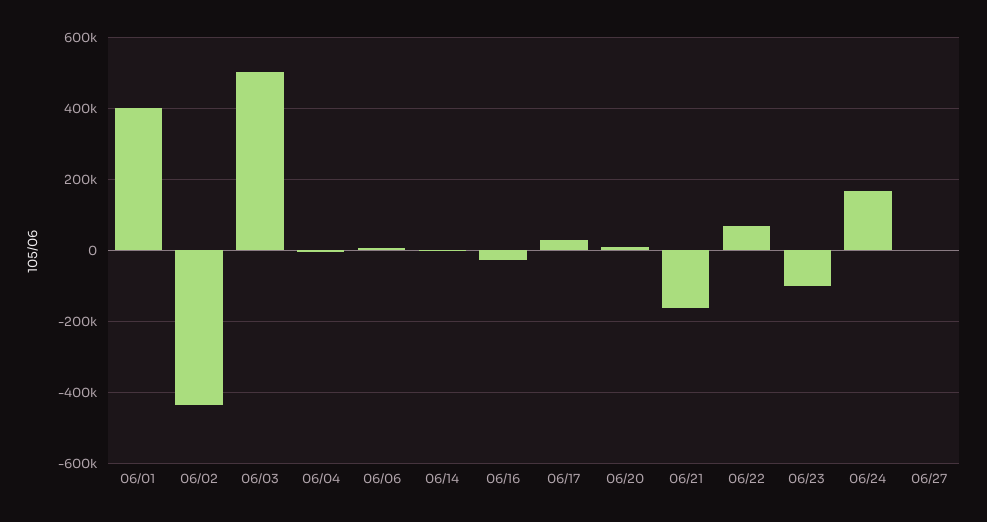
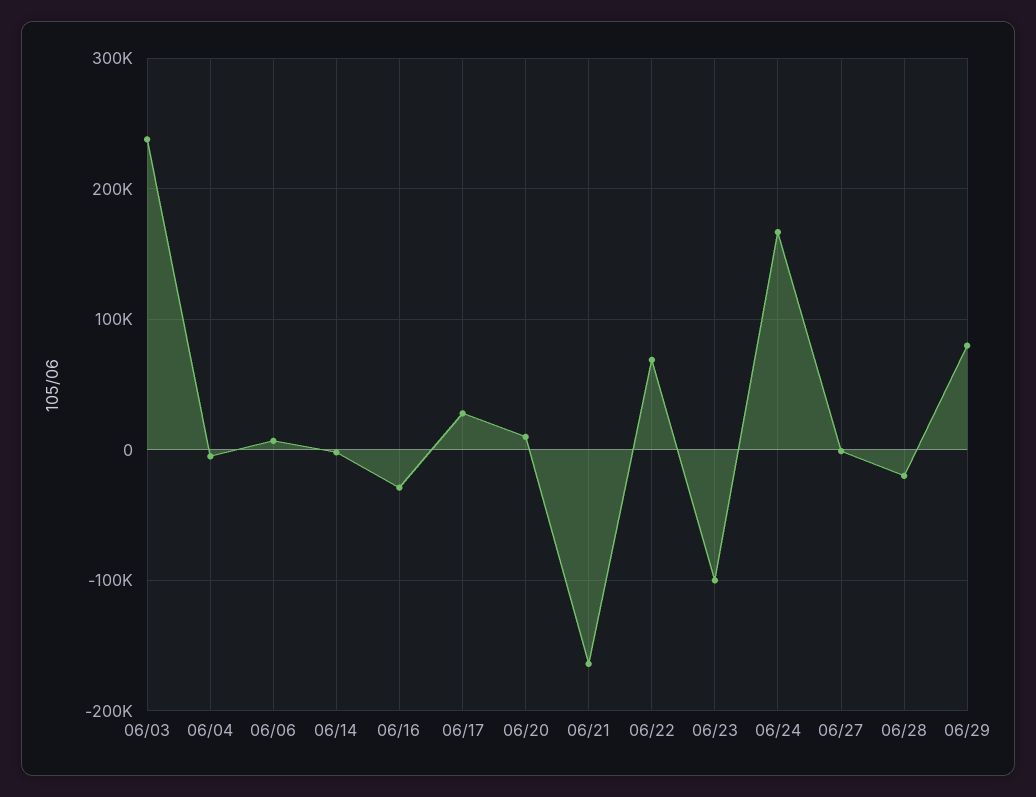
06/01: 400000 -> none
06/02: -440000 -> none
06/03: 500000 -> 240000
06/28: none -> -20000
06/29: none -> 80000

